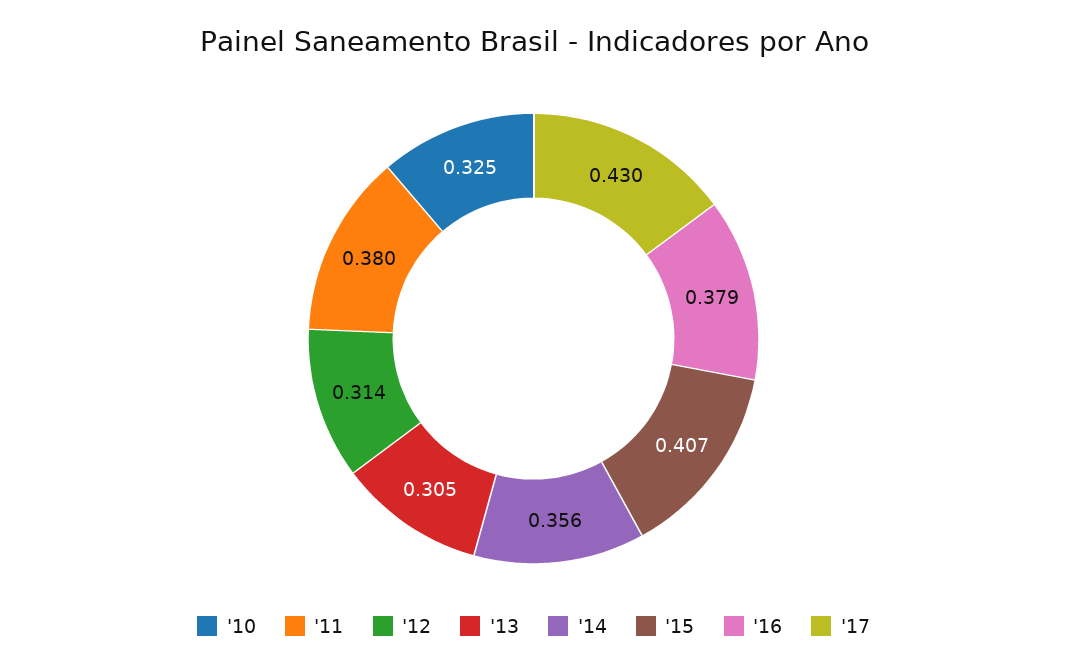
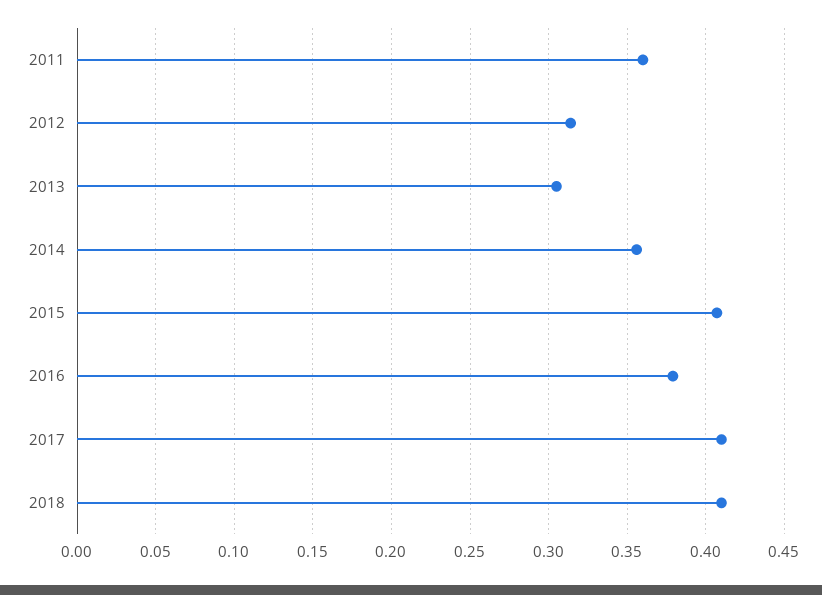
'10: 0.325 -> none
'11: 0.38 -> 0.36
'17: 0.43 -> 0.41
2018: none -> 0.41

